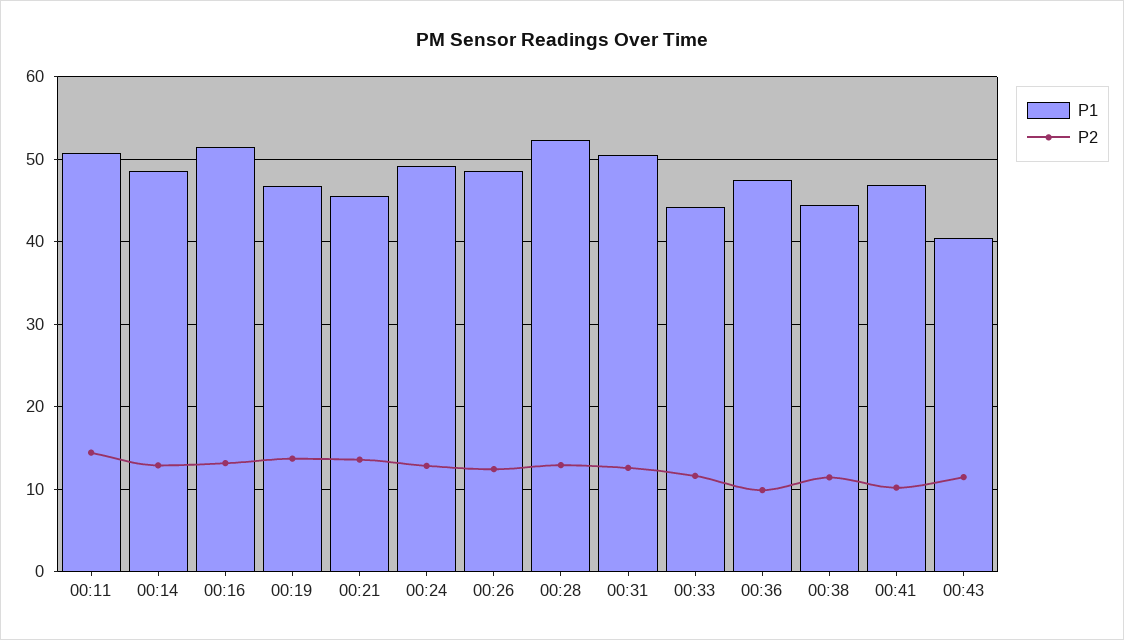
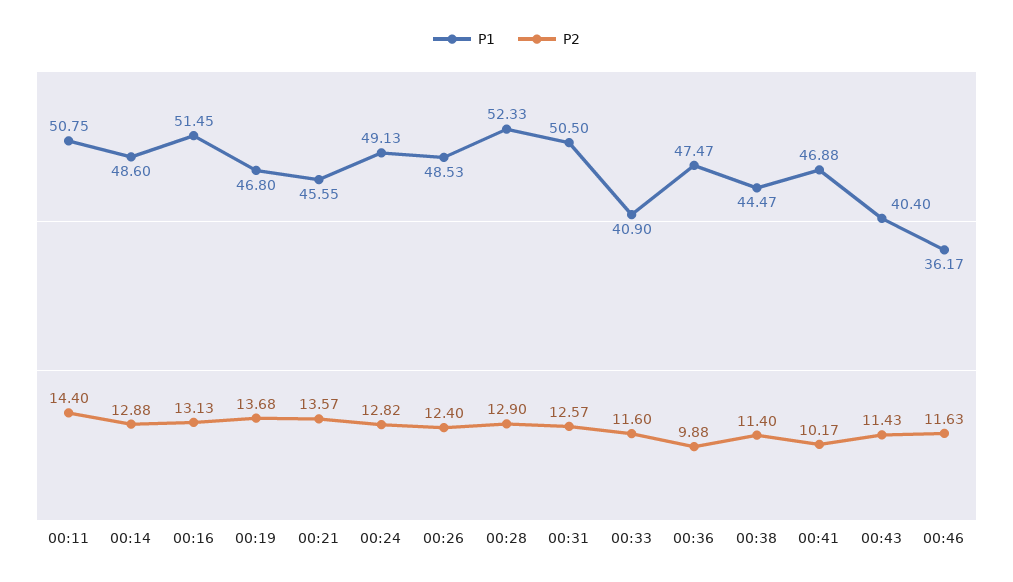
P1, 00:33: 44 -> 40.9
P1, 00:46: none -> 36.17
P2, 00:46: none -> 11.63

